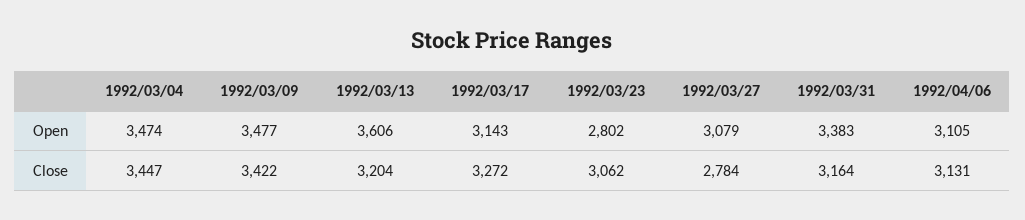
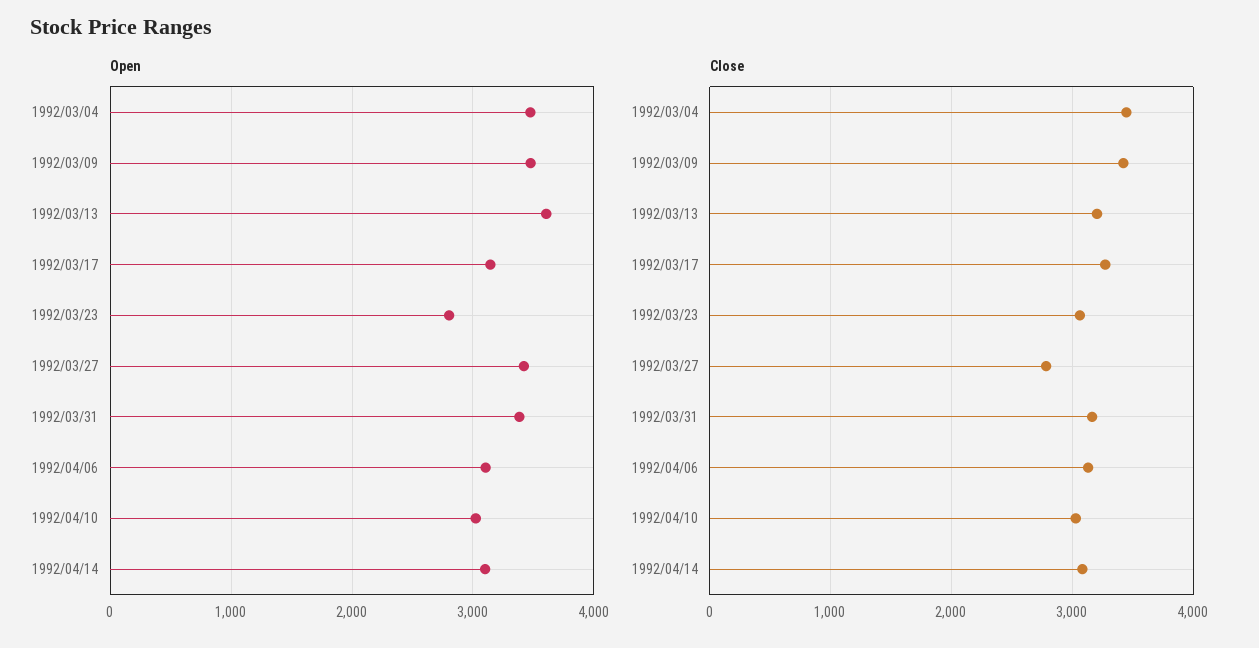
Open, 1992/03/27: 3079 -> 3400
Open, 1992/04/10: none -> 3000
Open, 1992/04/14: none -> 3100
Close, 1992/04/10: none -> 3000
Close, 1992/04/14: none -> 3100

